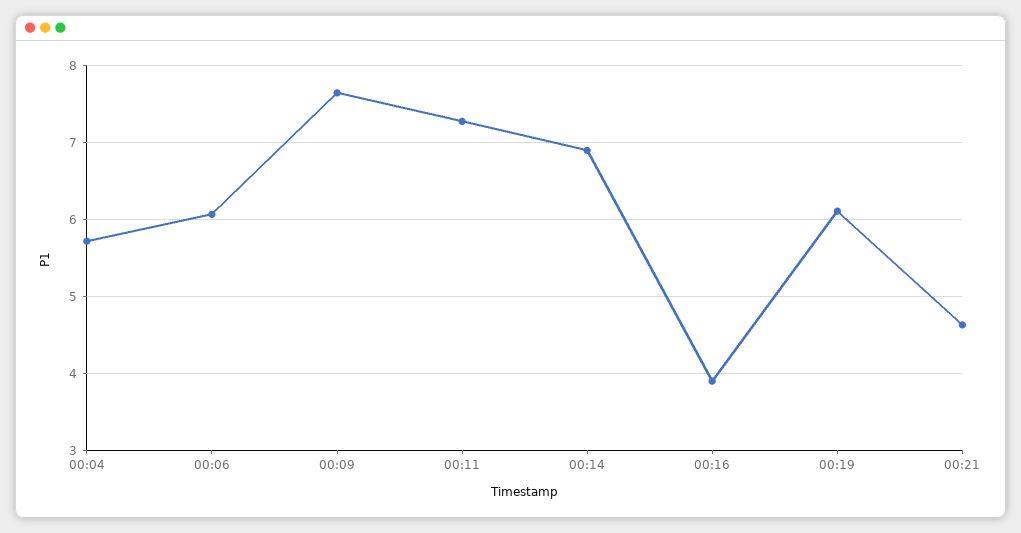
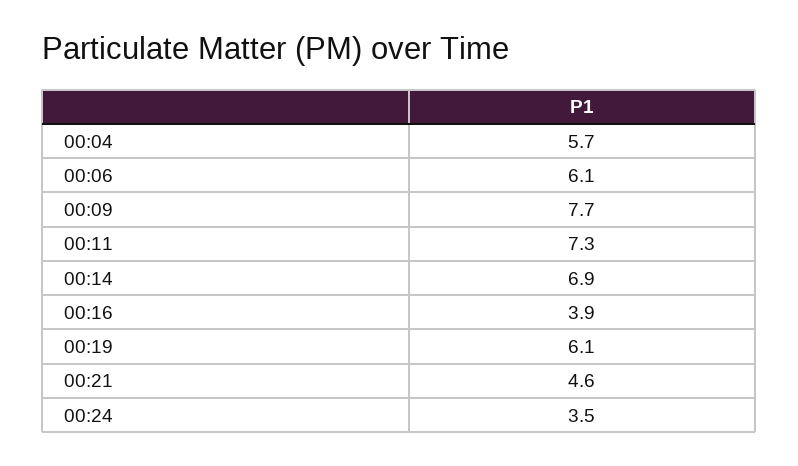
00:24: none -> 3.5

